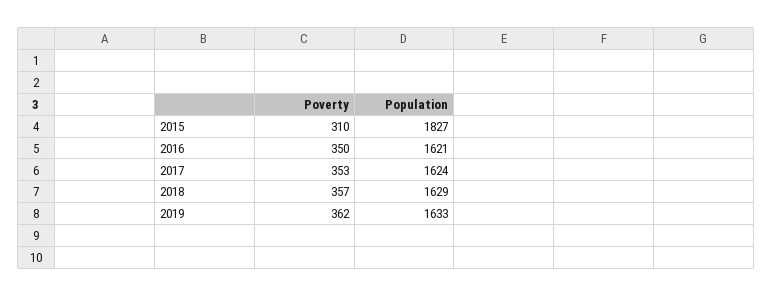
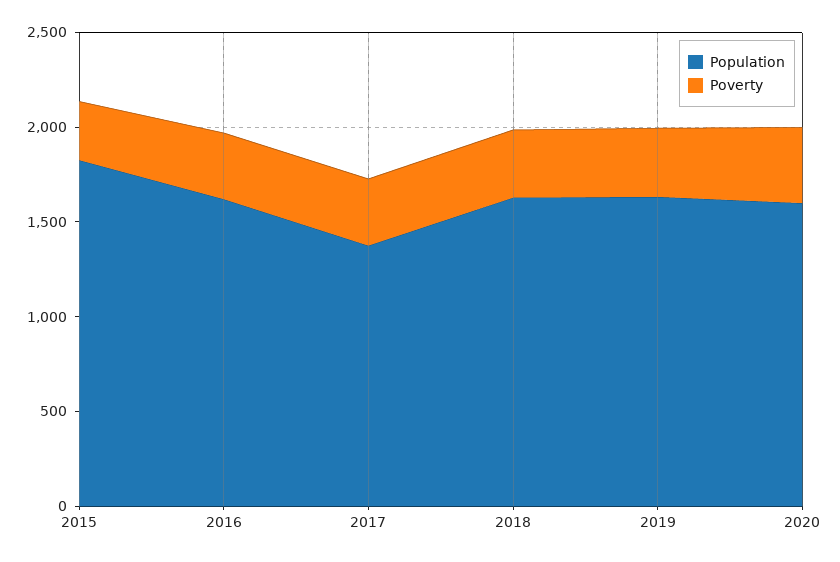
Population, 2017: 1624 -> 1400
Population, 2020: none -> 1600
Poverty, 2020: none -> 400

